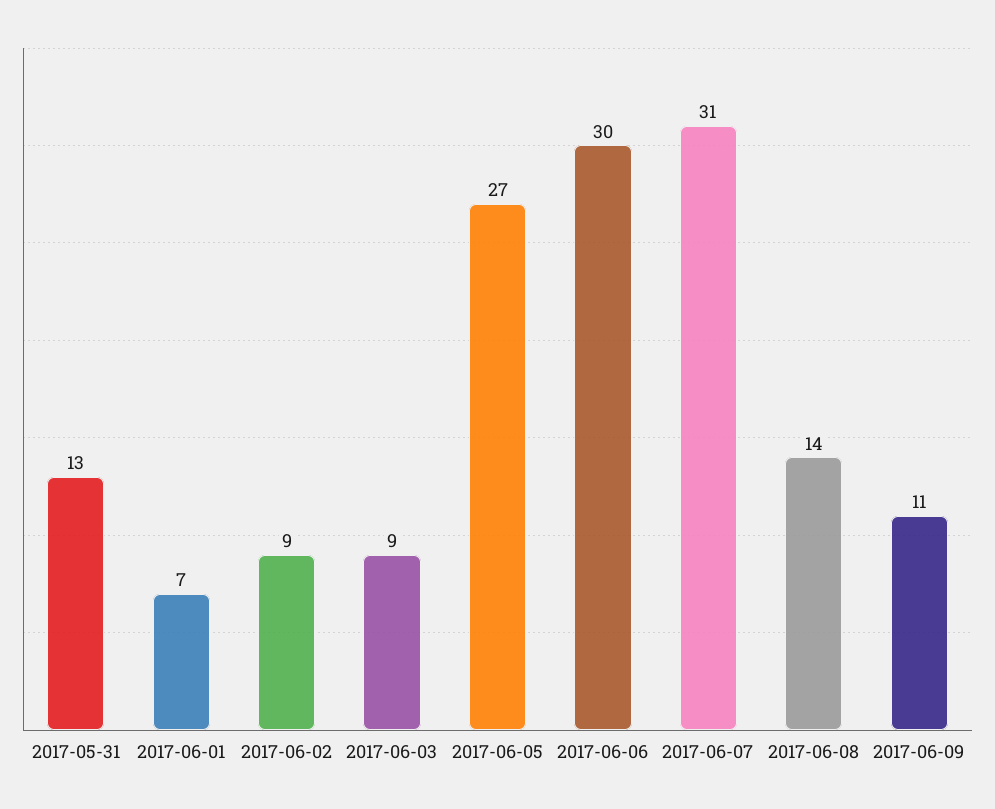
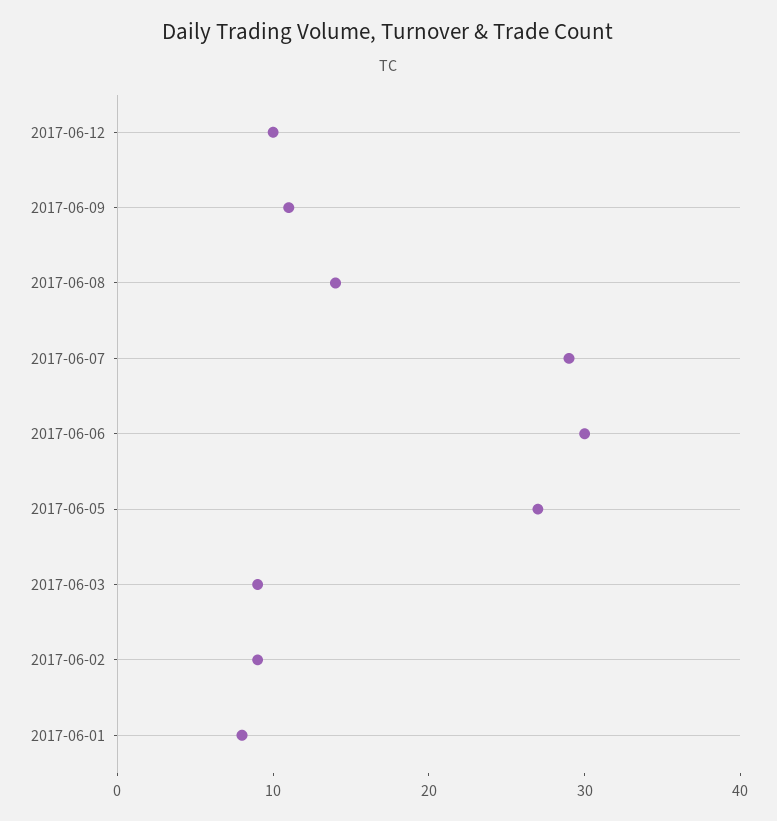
2017-05-31: 13 -> none
2017-06-01: 7 -> 8
2017-06-07: 31 -> 29
2017-06-12: none -> 10

